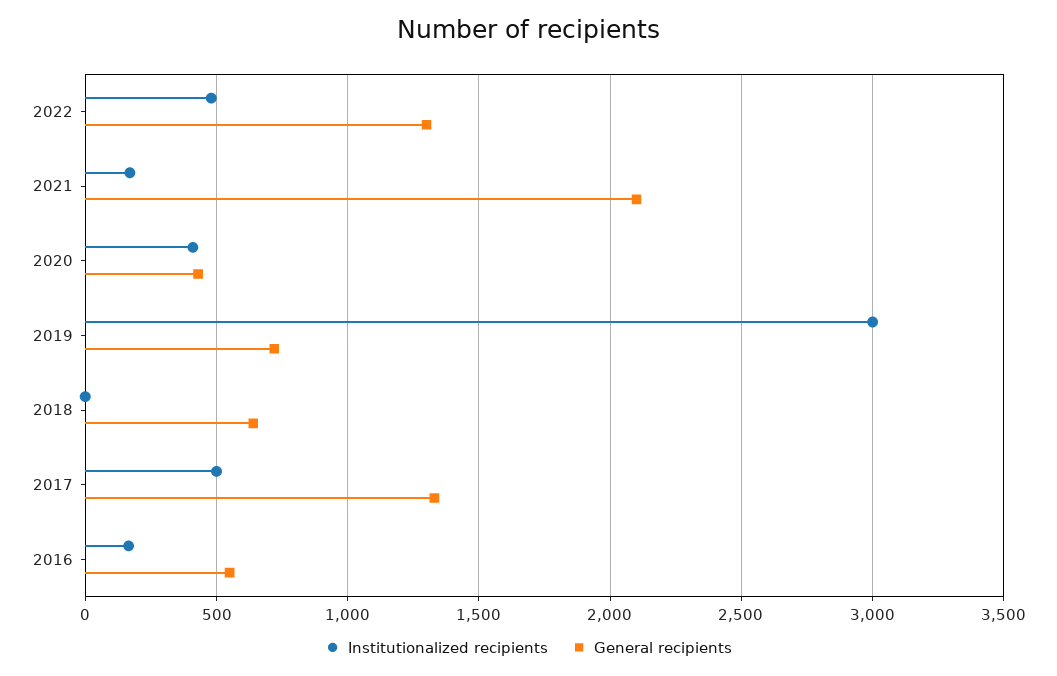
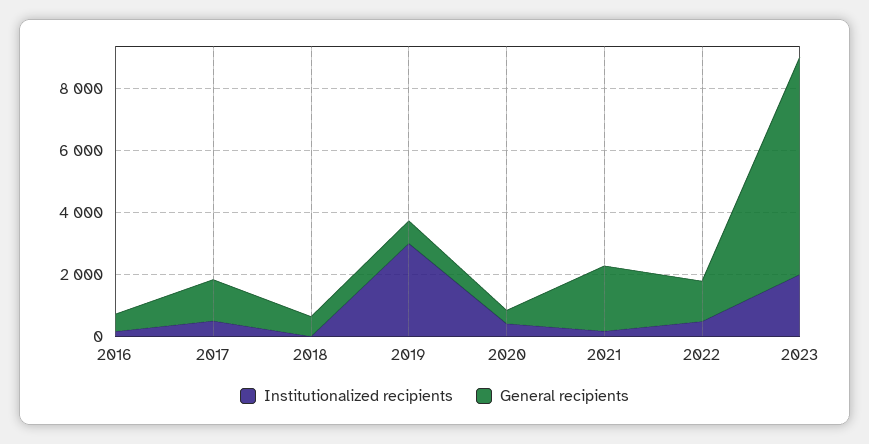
Institutionalized recipients, 2023: none -> 2000
General recipients, 2023: none -> 7000

